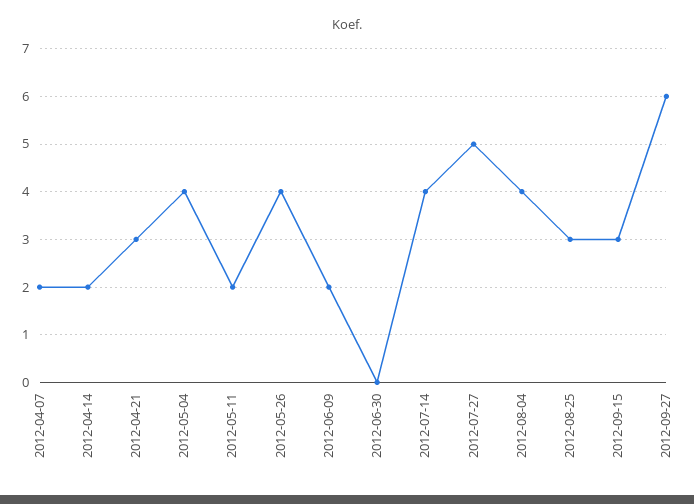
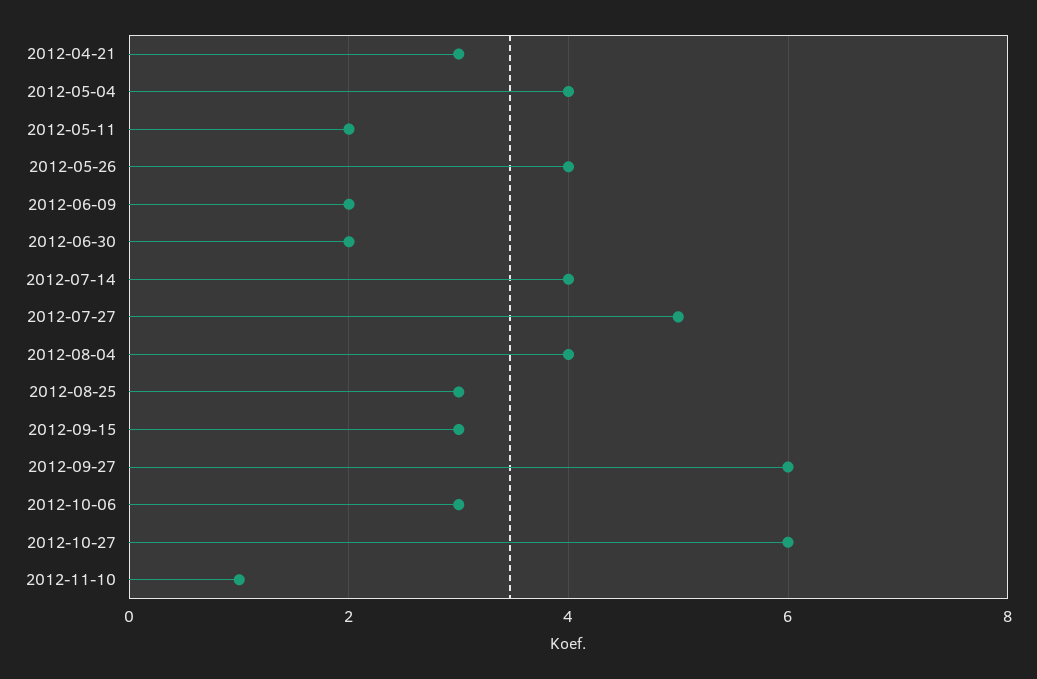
2012-04-07: 2 -> none
2012-04-14: 2 -> none
2012-06-30: 0 -> 2
2012-10-06: none -> 3
2012-10-27: none -> 6
2012-11-10: none -> 1

